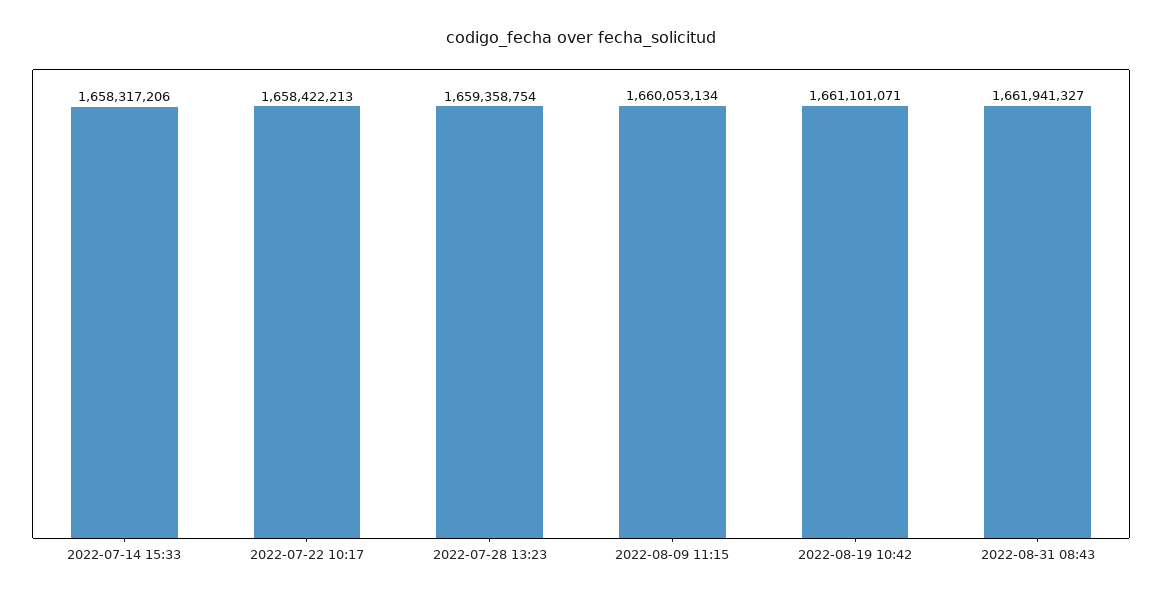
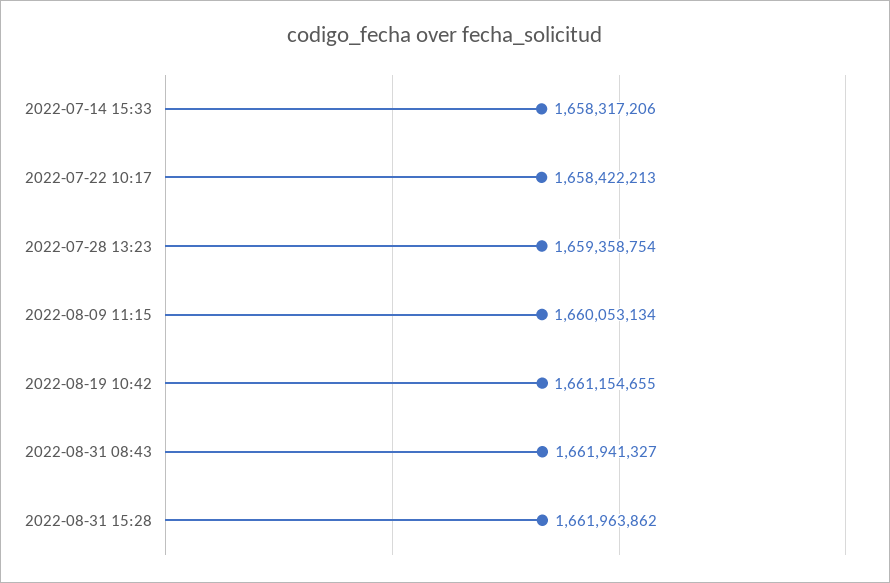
2022-08-19 10:42: 1661101071 -> 1661154655
2022-08-31 15:28: none -> 1661963862

